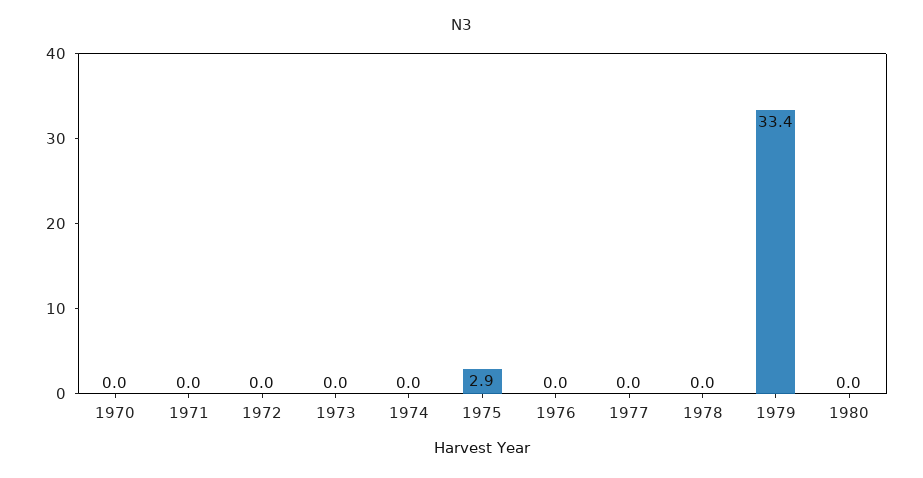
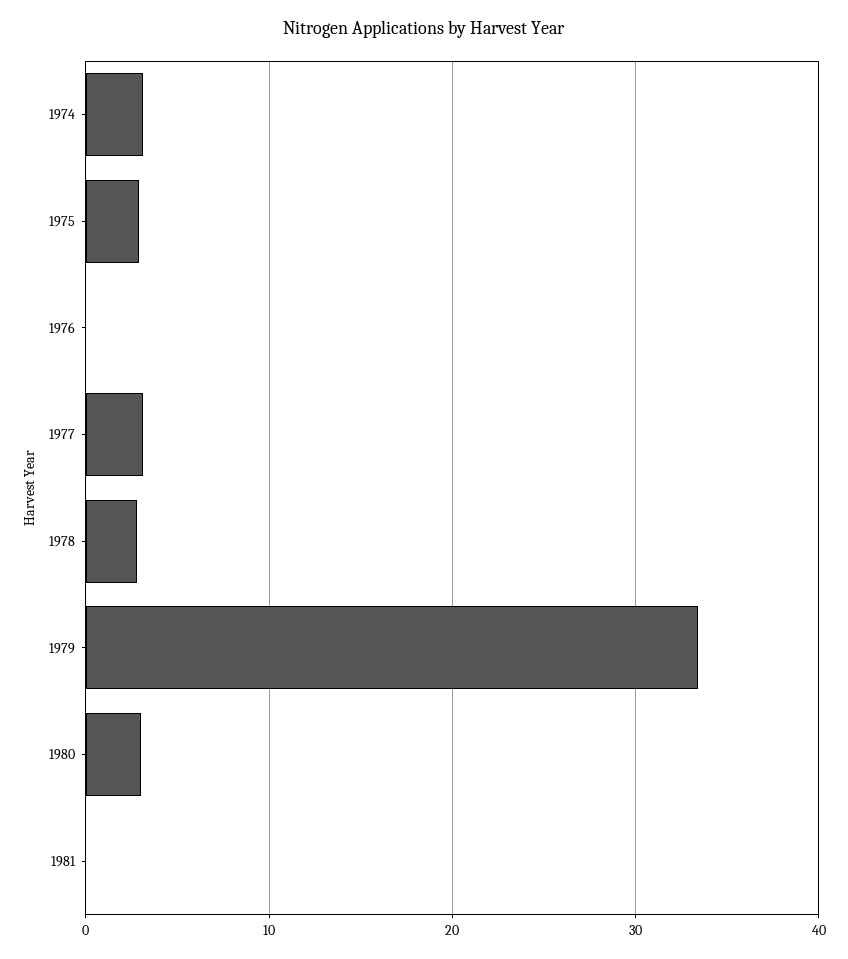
1970: 0 -> none
1971: 0 -> none
1972: 0 -> none
1973: 0 -> none
1974: 0 -> 3
1977: 0 -> 3
1978: 0 -> 3
1980: 0 -> 3
1981: none -> 0

